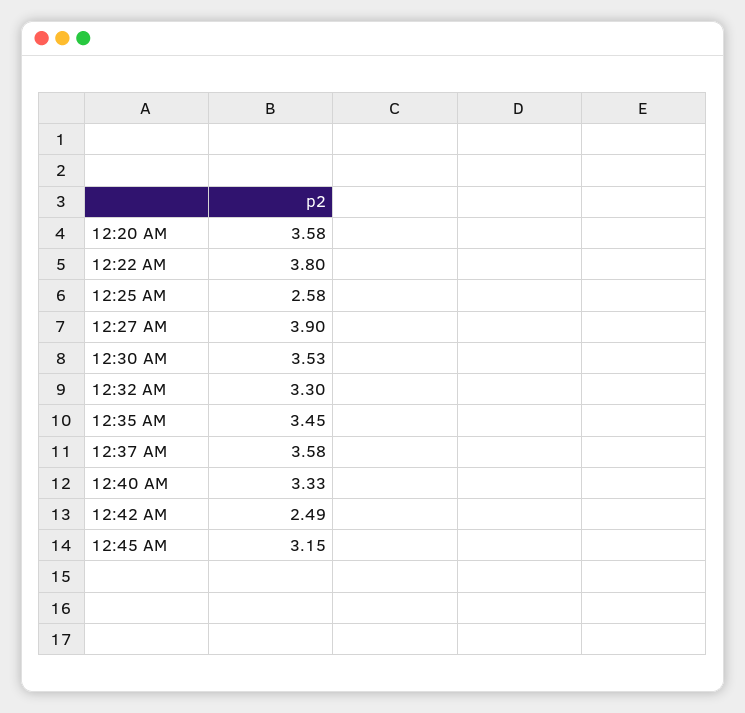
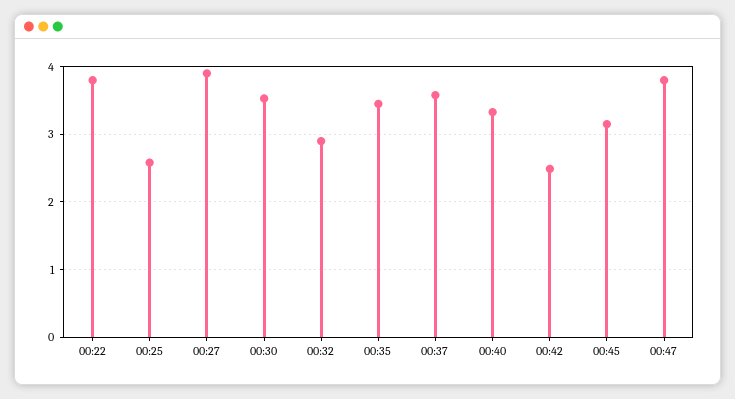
12:20 AM: 3.58 -> none
12:32 AM: 3.3 -> 2.9
00:47: none -> 3.8

